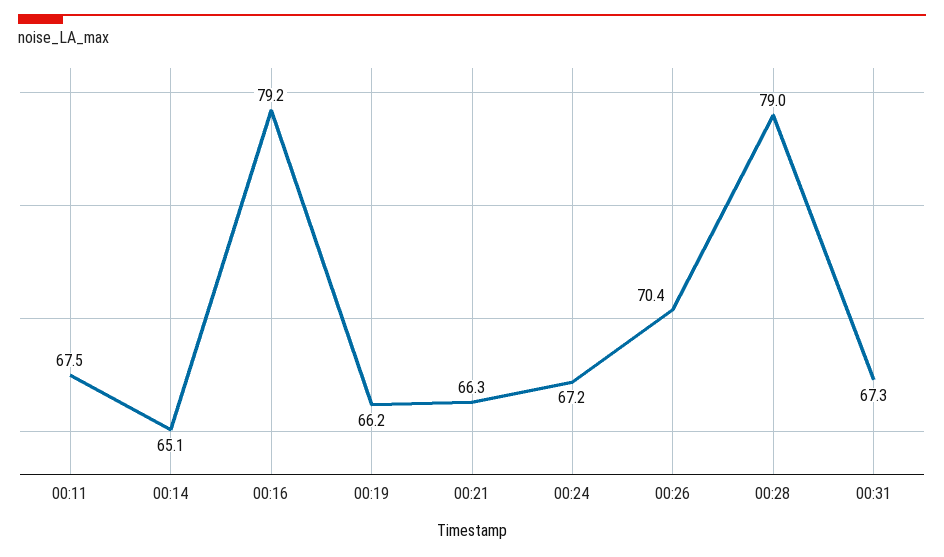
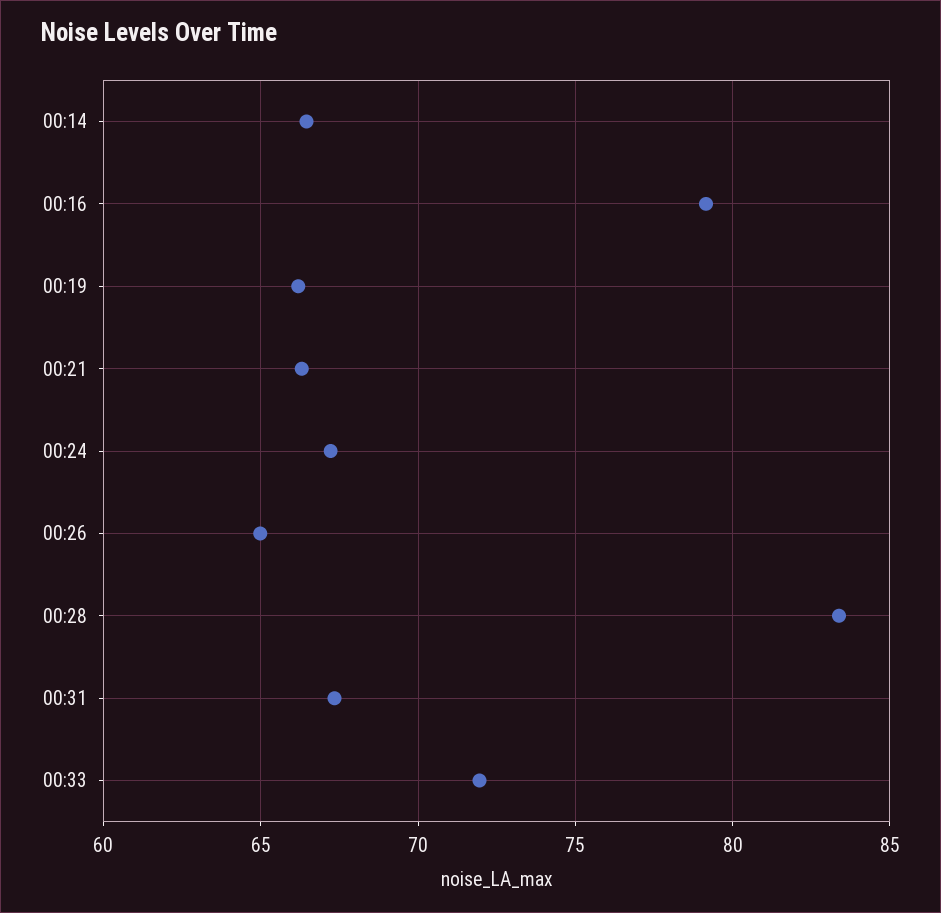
00:11: 67.5 -> none
00:14: 65.1 -> 66.5
00:26: 70.4 -> 65
00:28: 79 -> 83.5
00:33: none -> 72

